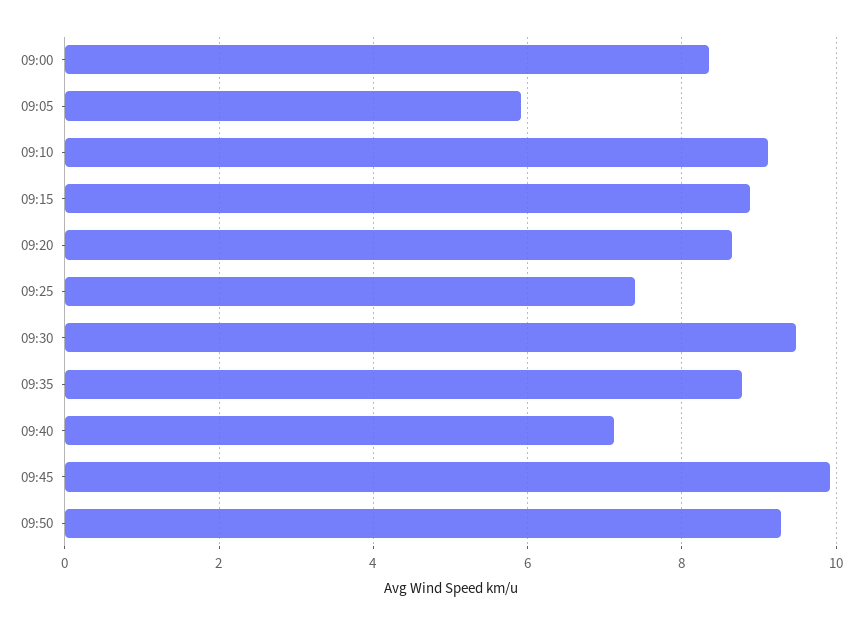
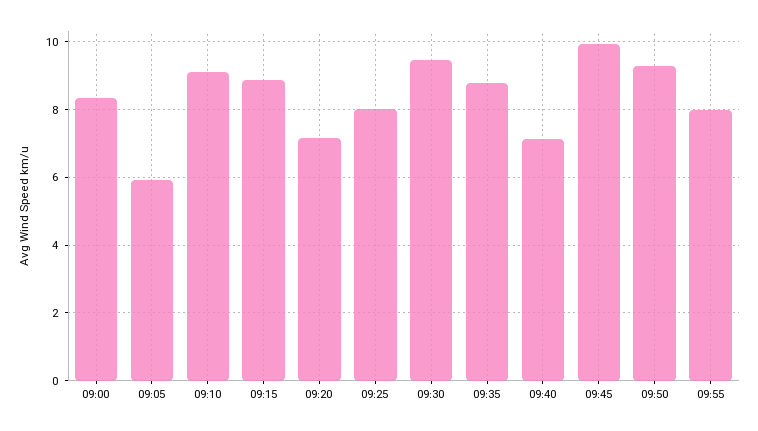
09:20: 8.6 -> 7.2
09:25: 7.4 -> 8
09:55: none -> 8

